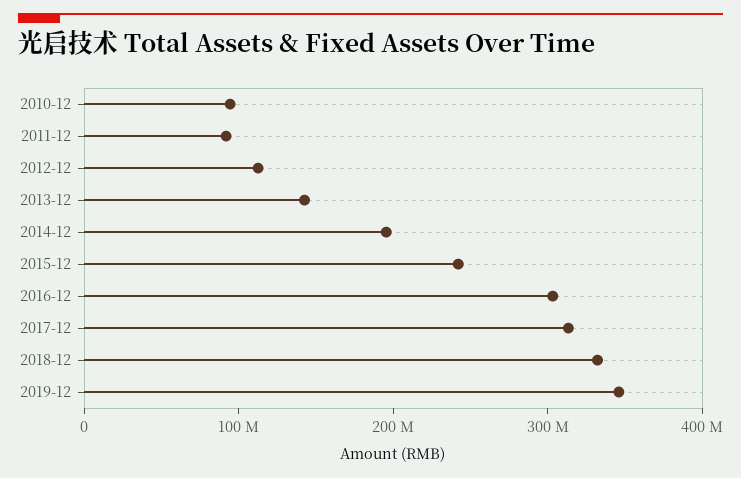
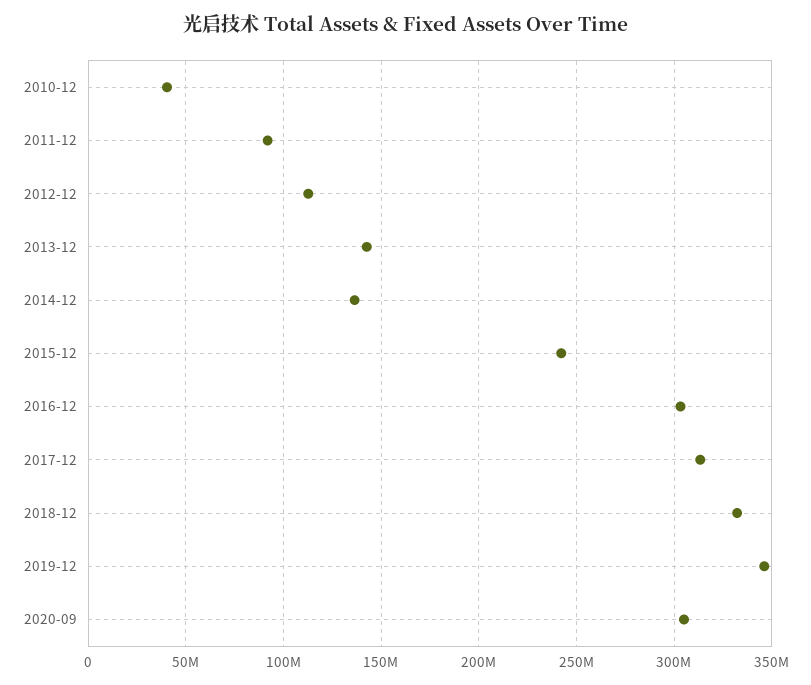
2010-12: 100000000 -> 40000000
2014-12: 200000000 -> 135000000
2020-09: none -> 305000000

